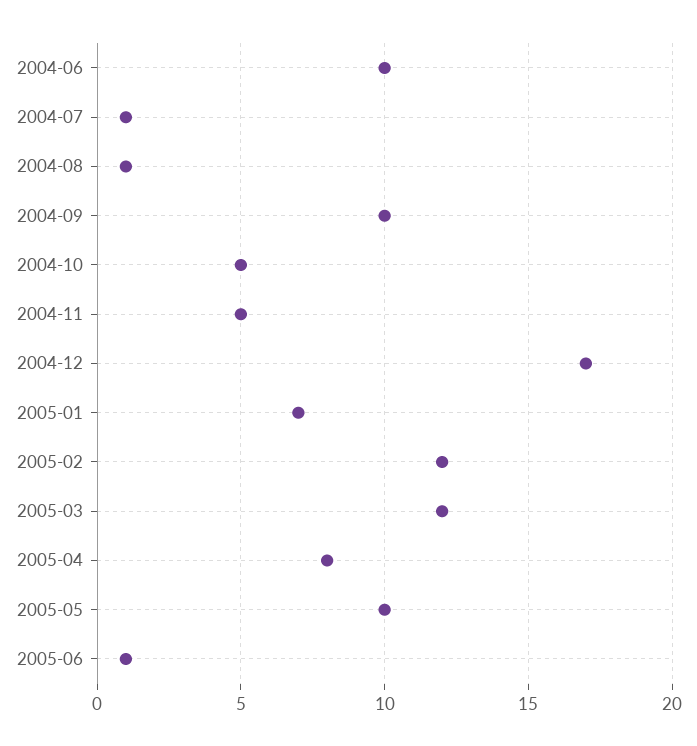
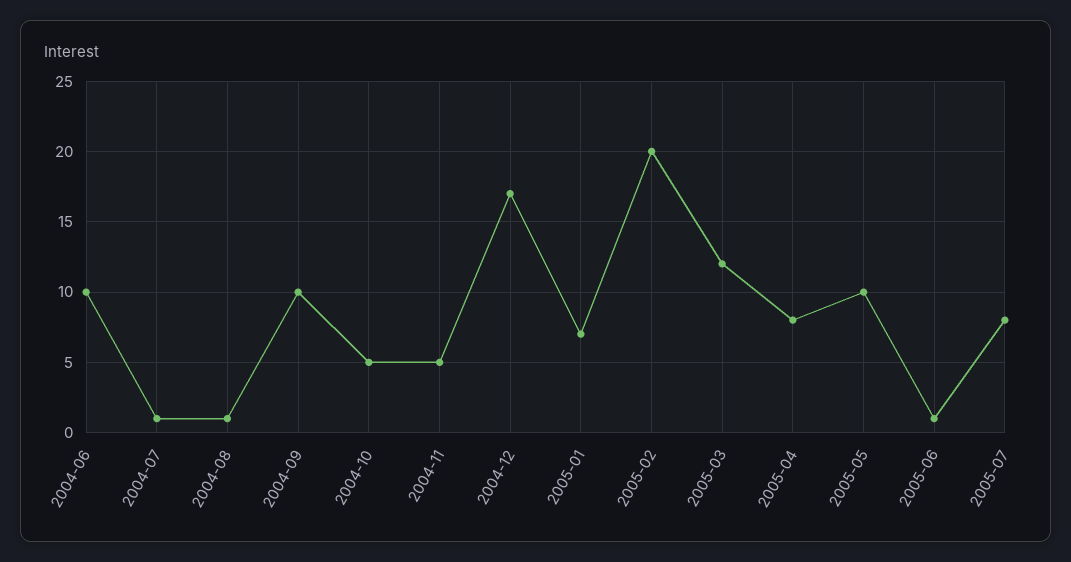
2005-02: 12 -> 20
2005-07: none -> 8

